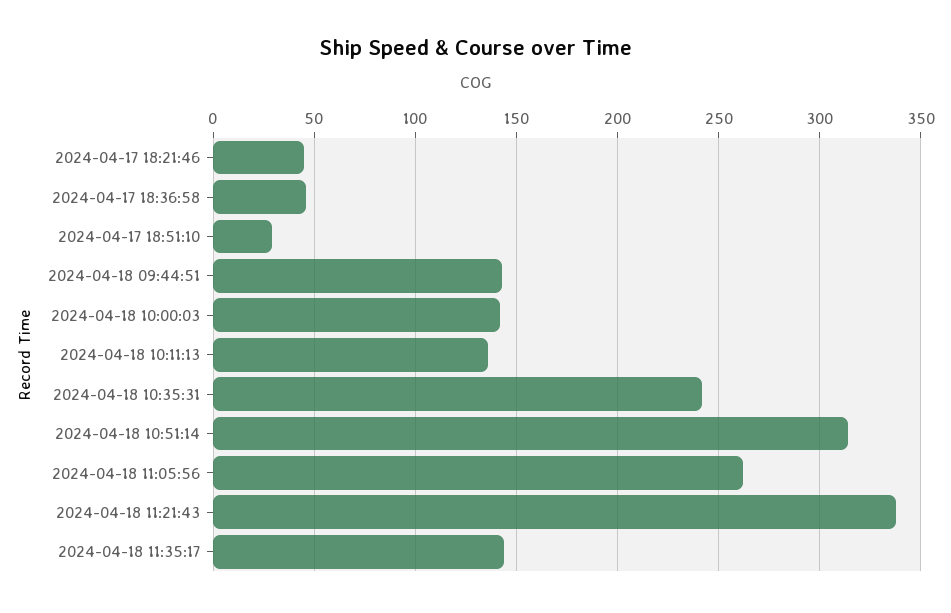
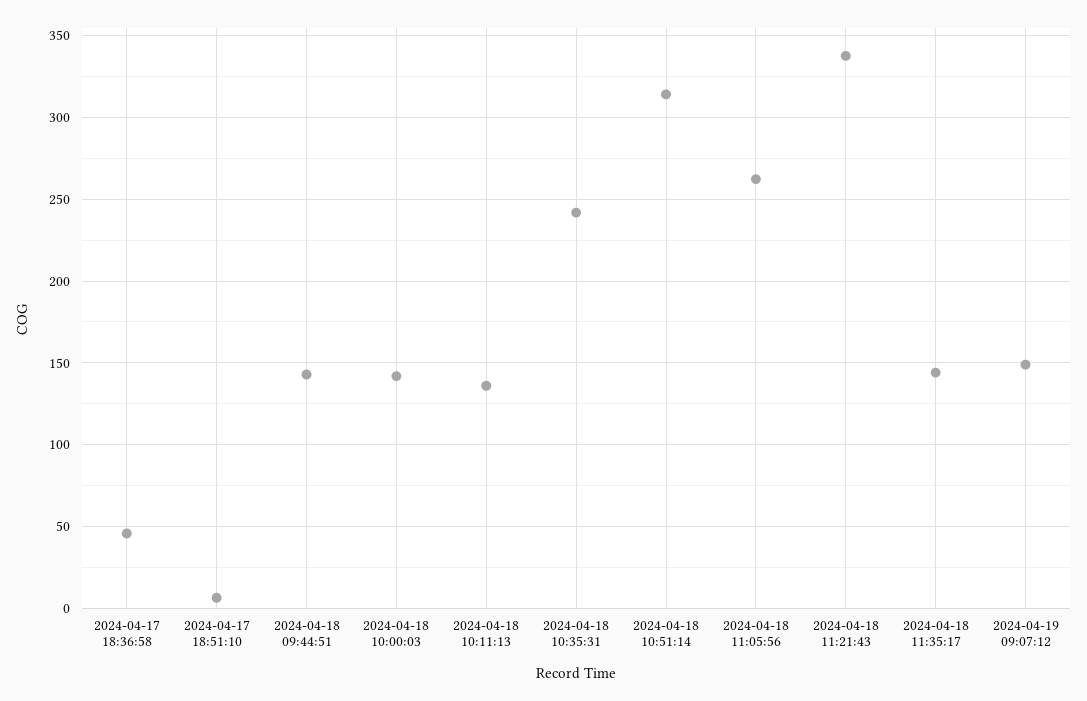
2024-04-17 18:21:46: 45 -> none
2024-04-17 18:51:10: 30 -> 5
2024-04-19 09:07:12: none -> 150

